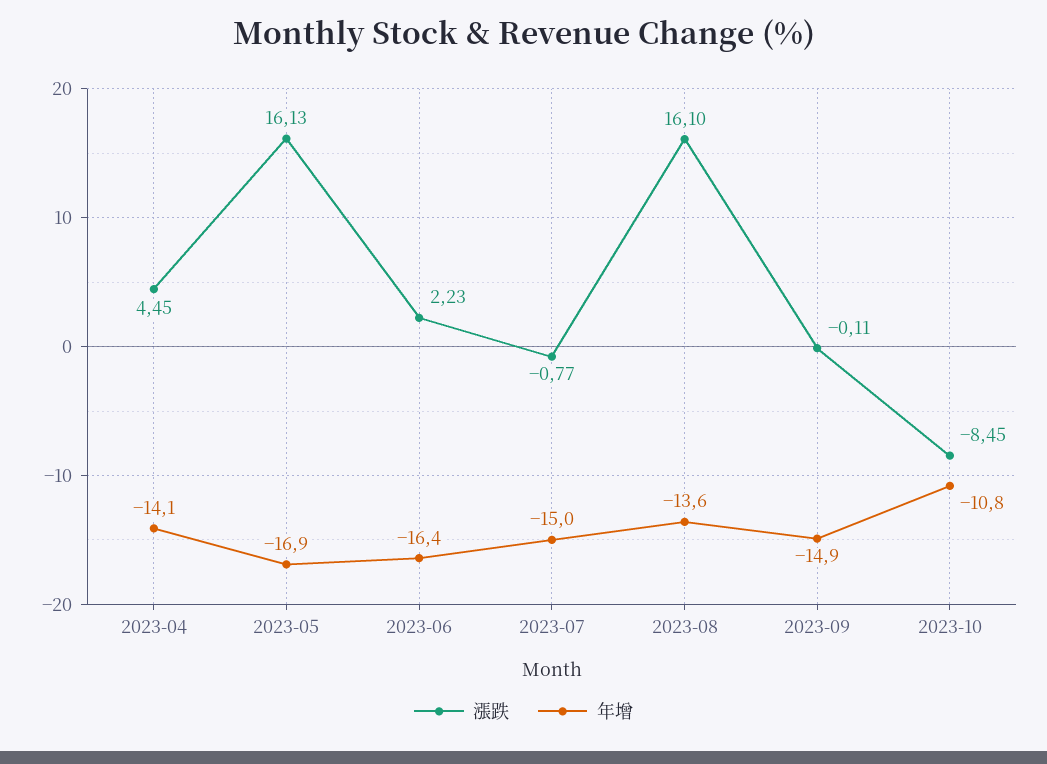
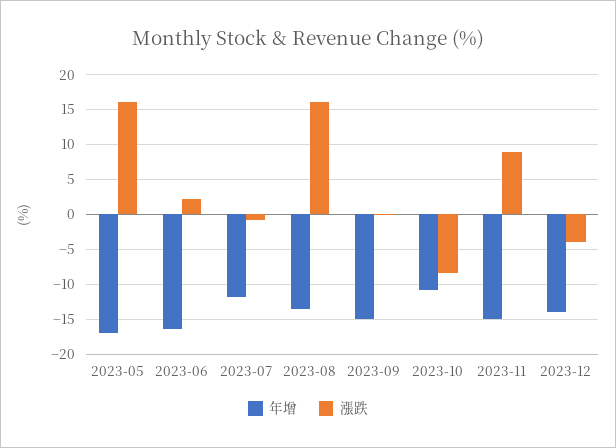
漲跌, 2023-04: 4.45 -> none
年增, 2023-04: -14.1 -> none
年增, 2023-07: -15 -> -12
年增, 2023-11: none -> -15
漲跌, 2023-11: none -> 9
年增, 2023-12: none -> -14
漲跌, 2023-12: none -> -4

